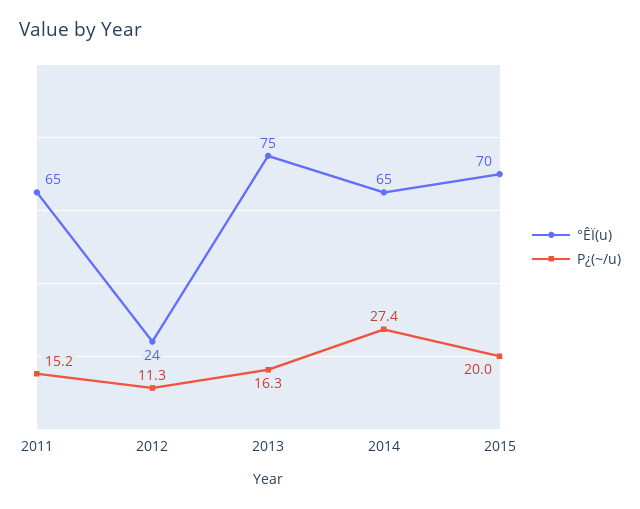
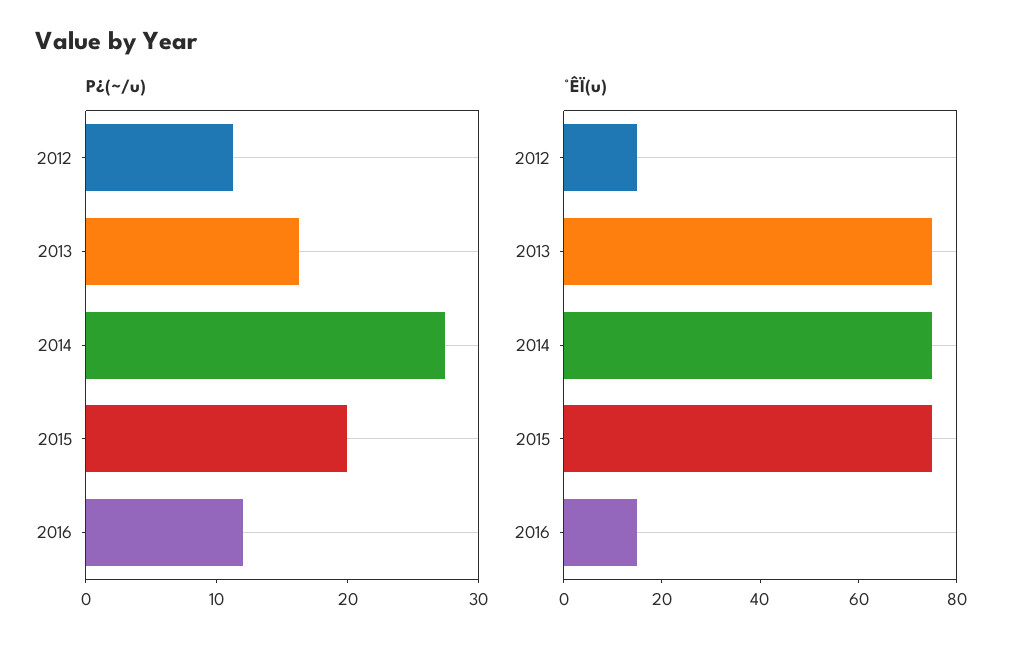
°ÊÏ(u), 2011: 65 -> none
P¿(~/u), 2011: 15.2 -> none
°ÊÏ(u), 2012: 24 -> 15
°ÊÏ(u), 2014: 65 -> 75
°ÊÏ(u), 2015: 70 -> 75
P¿(~/u), 2016: none -> 12
°ÊÏ(u), 2016: none -> 15

